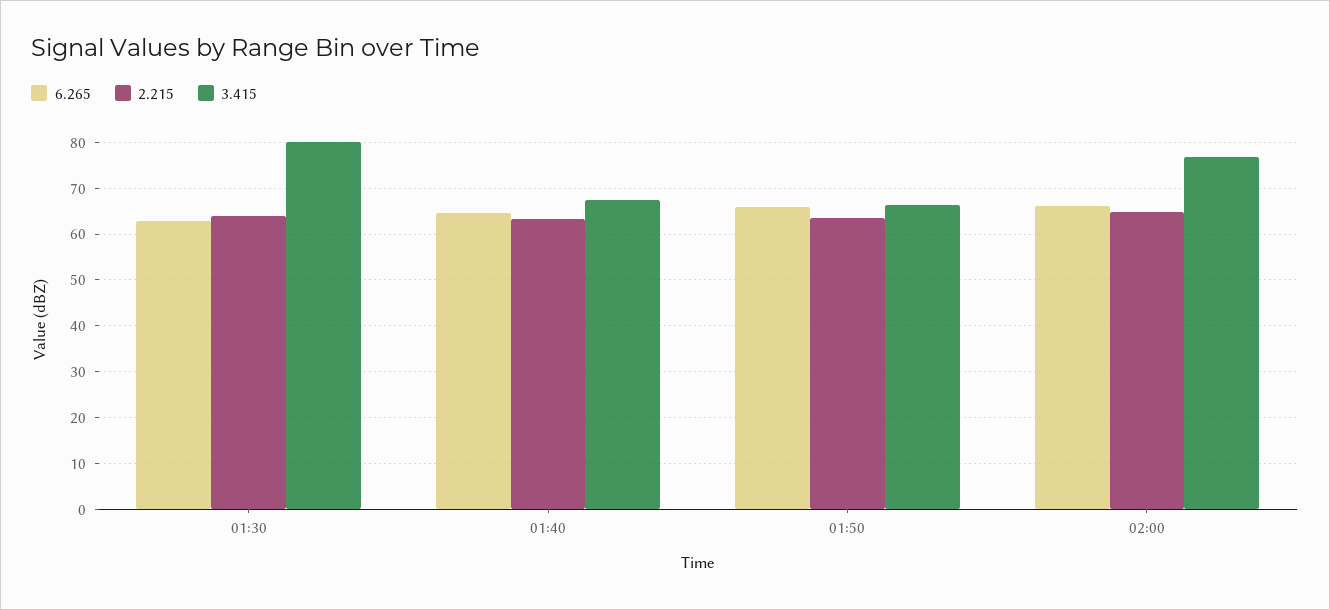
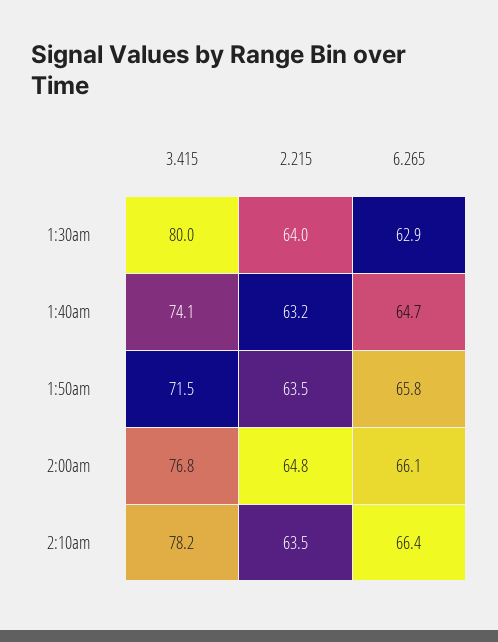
3.415, 01:40: 68 -> 74.1
3.415, 01:50: 66 -> 71.5
3.415, 2:10am: none -> 78.2
2.215, 2:10am: none -> 63.5
6.265, 2:10am: none -> 66.4

